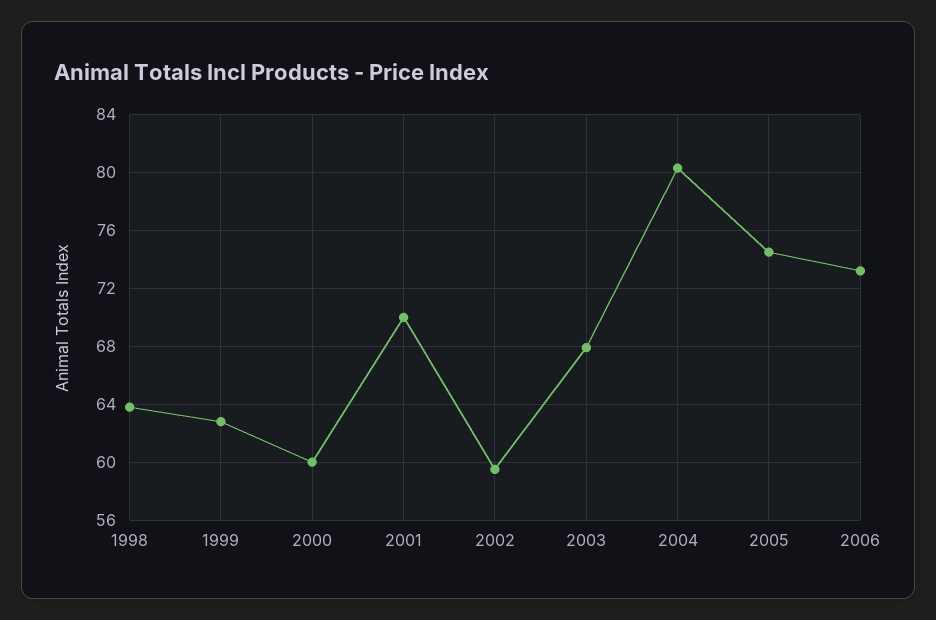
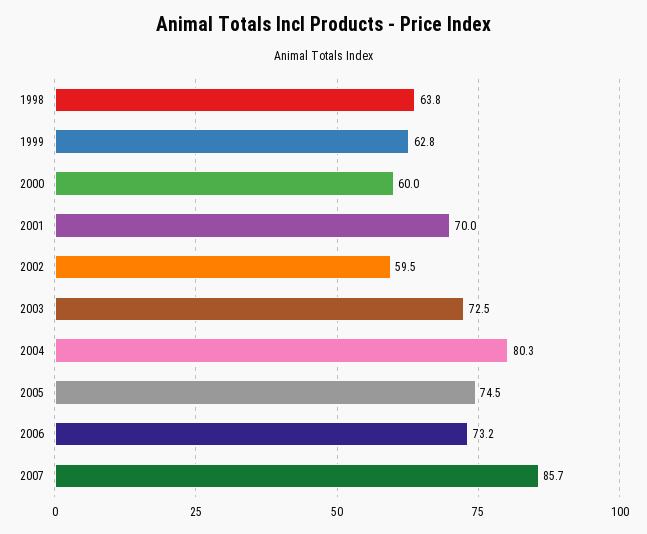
2003: 68 -> 72.5
2007: none -> 85.7

